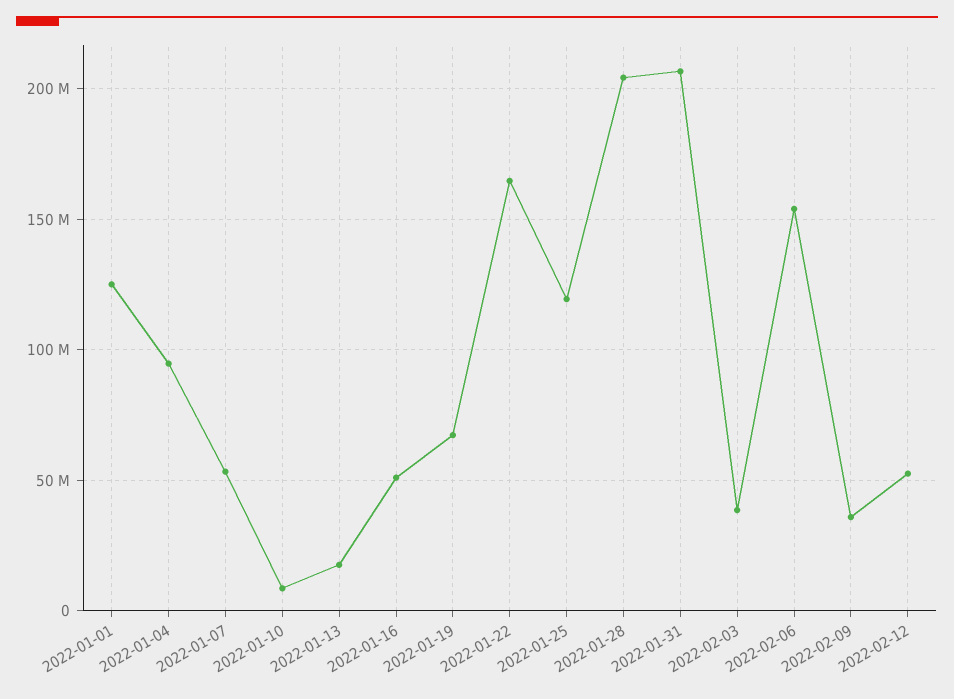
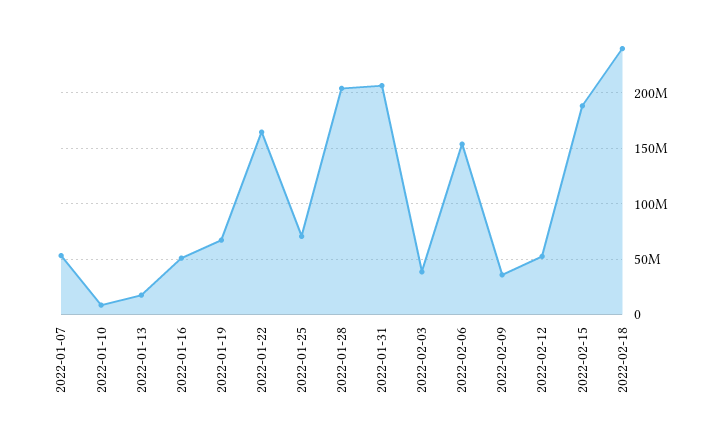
2022-01-01: 125000000 -> none
2022-01-04: 95000000 -> none
2022-01-25: 120000000 -> 70000000
2022-02-15: none -> 190000000
2022-02-18: none -> 240000000

